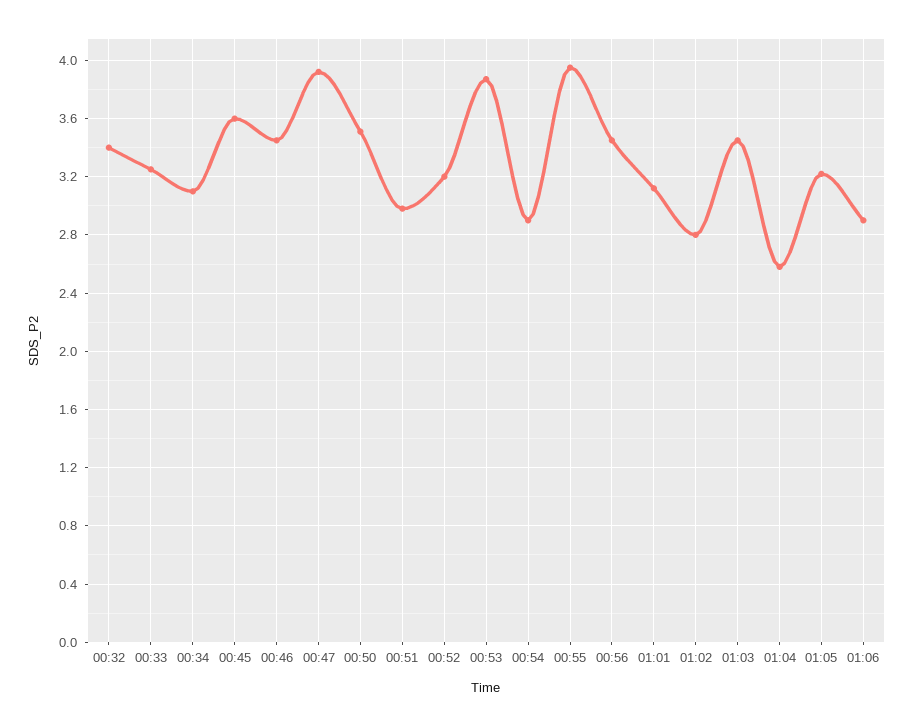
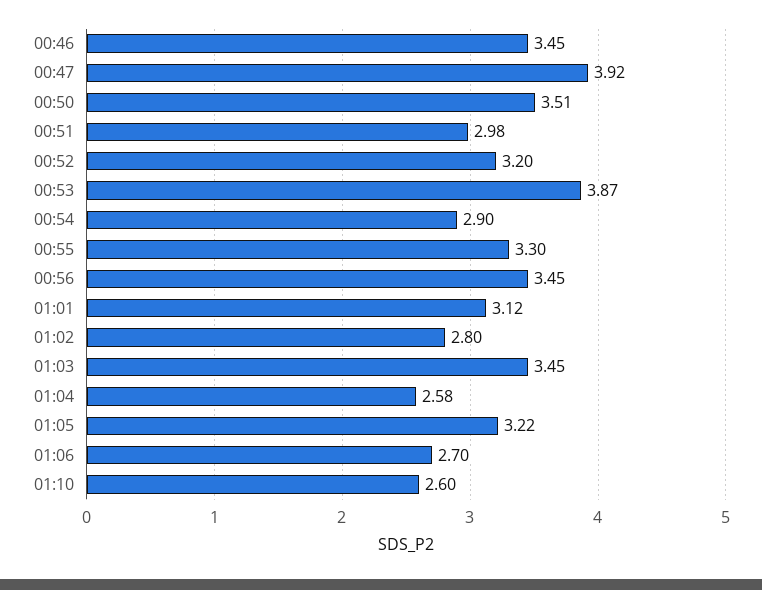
00:32: 3.4 -> none
00:33: 3.25 -> none
00:34: 3.1 -> none
00:45: 3.6 -> none
00:55: 3.95 -> 3.3
01:06: 2.9 -> 2.7
01:10: none -> 2.6

